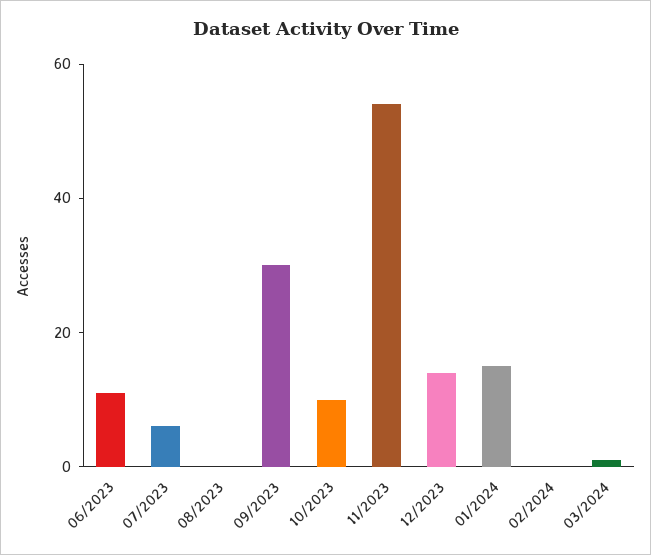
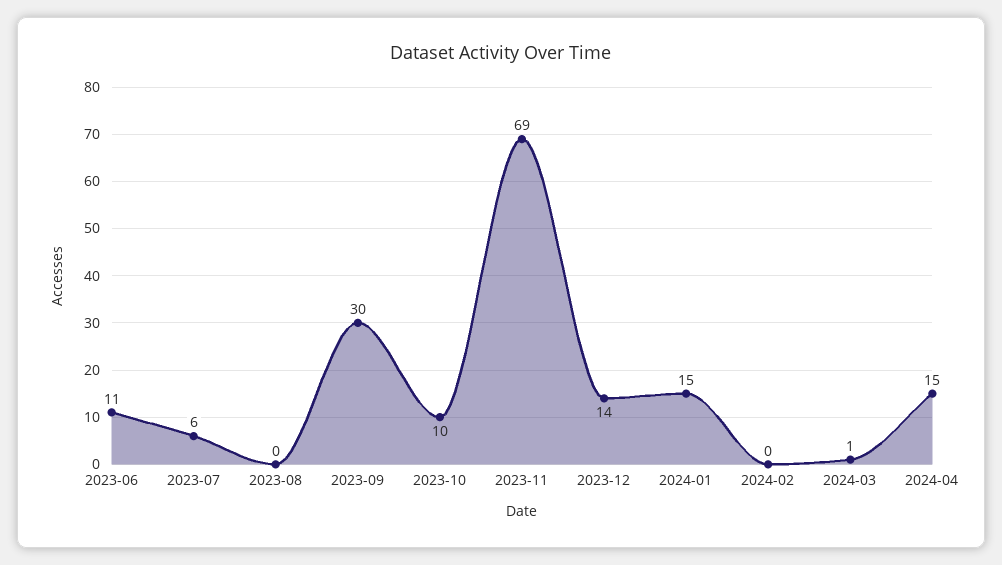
11/2023: 55 -> 69
2024-04: none -> 15

